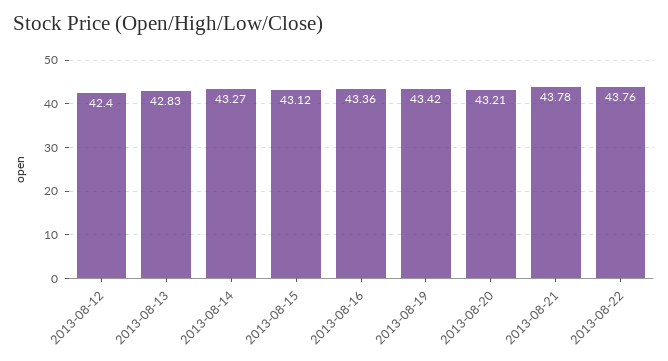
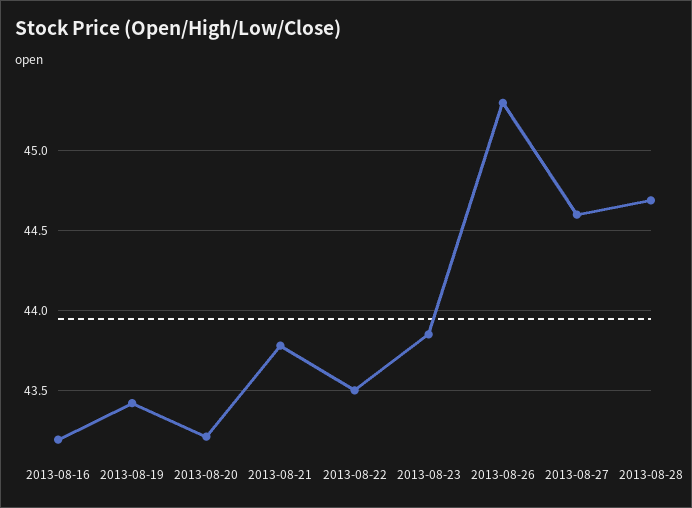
2013-08-12: 42.4 -> none
2013-08-13: 42.83 -> none
2013-08-14: 43.27 -> none
2013-08-15: 43.12 -> none
2013-08-16: 43.36 -> 43.2
2013-08-22: 43.76 -> 43.5
2013-08-23: none -> 43.85
2013-08-26: none -> 45.3
2013-08-27: none -> 44.6
2013-08-28: none -> 44.7

